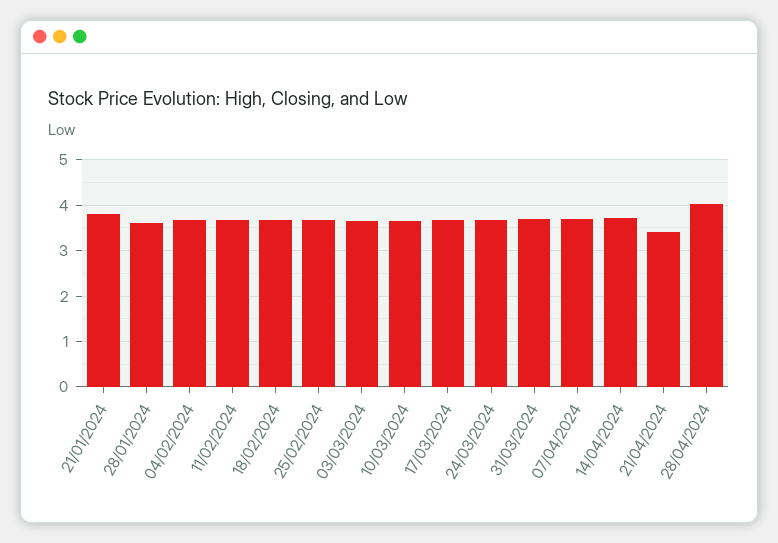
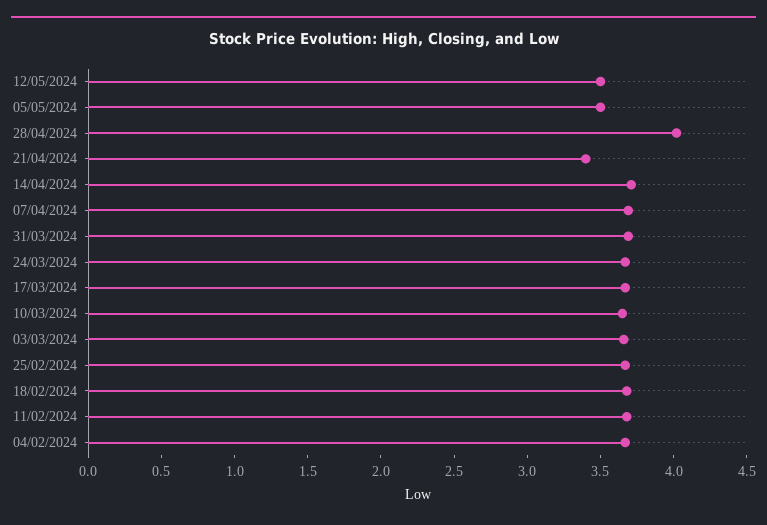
21/01/2024: 3.8 -> none
28/01/2024: 3.6 -> none
12/05/2024: none -> 3.5
05/05/2024: none -> 3.5

